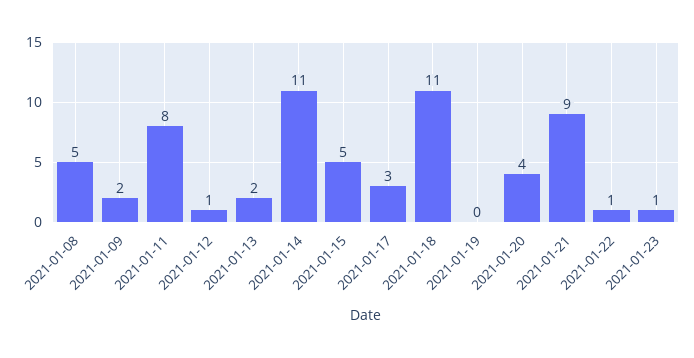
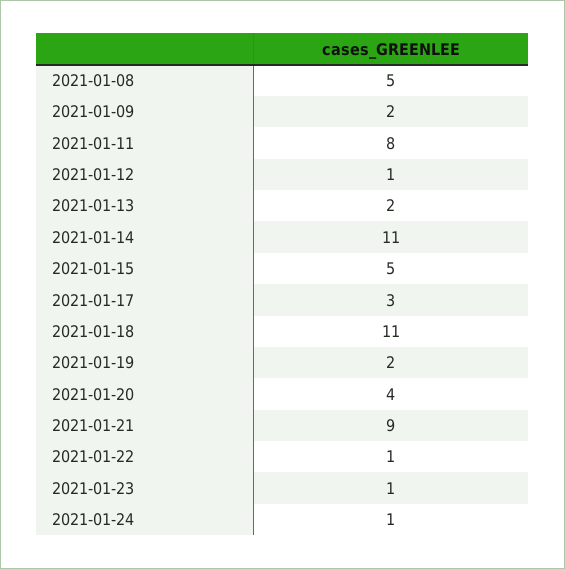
2021-01-19: 0 -> 2
2021-01-24: none -> 1

